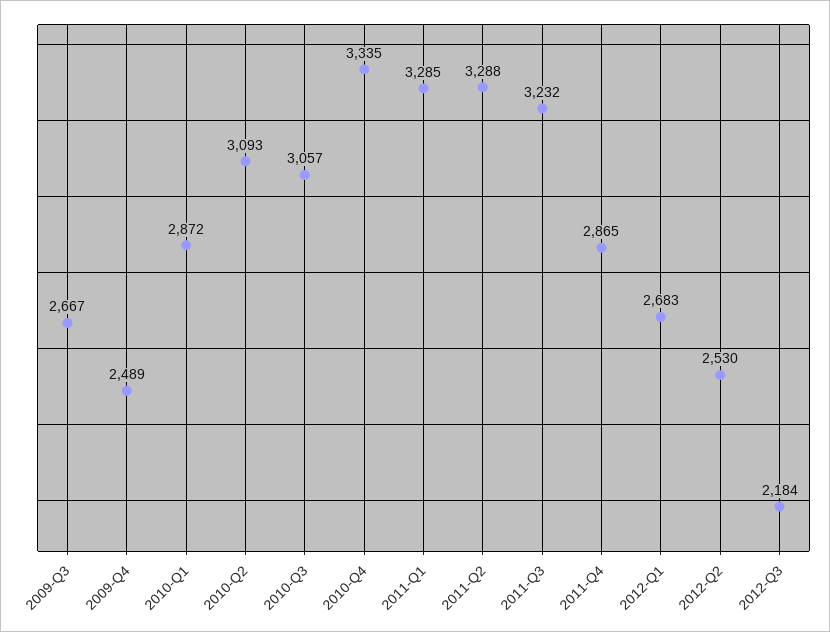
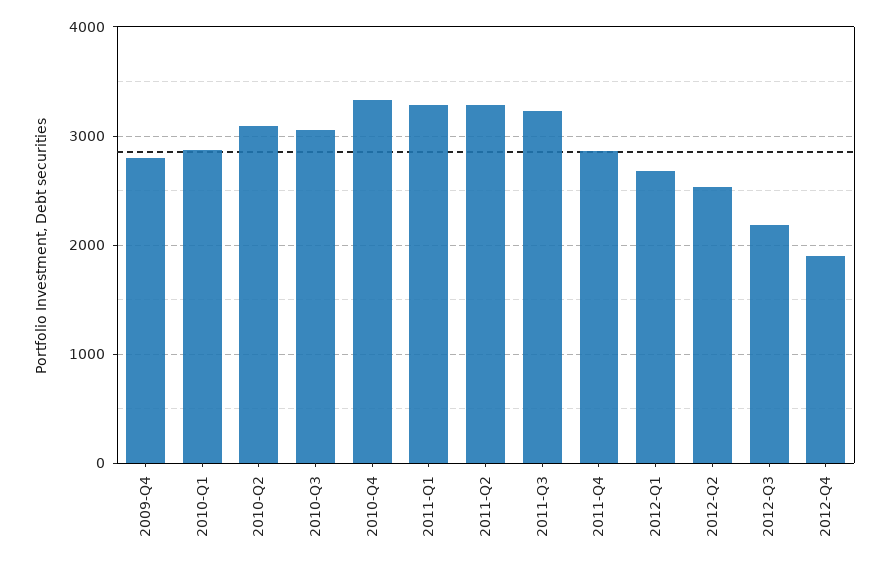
2009-Q3: 2667 -> none
2009-Q4: 2489 -> 2800
2012-Q4: none -> 1900

